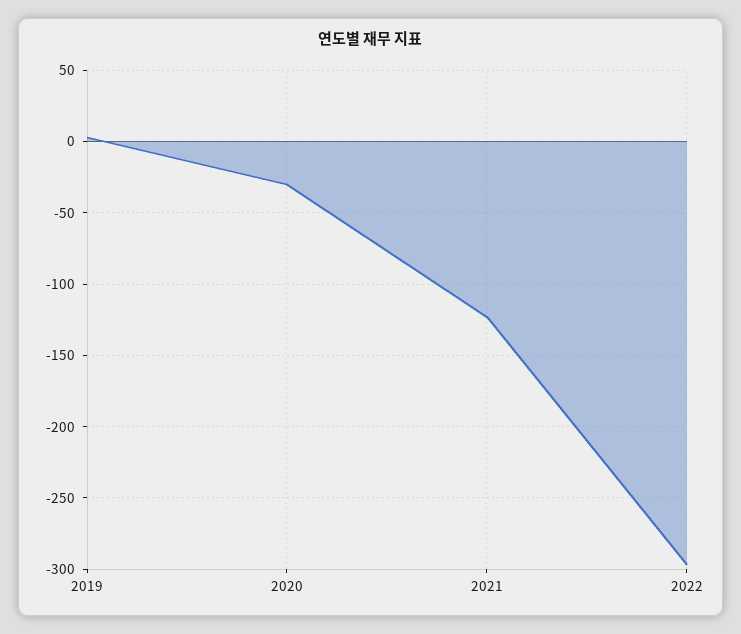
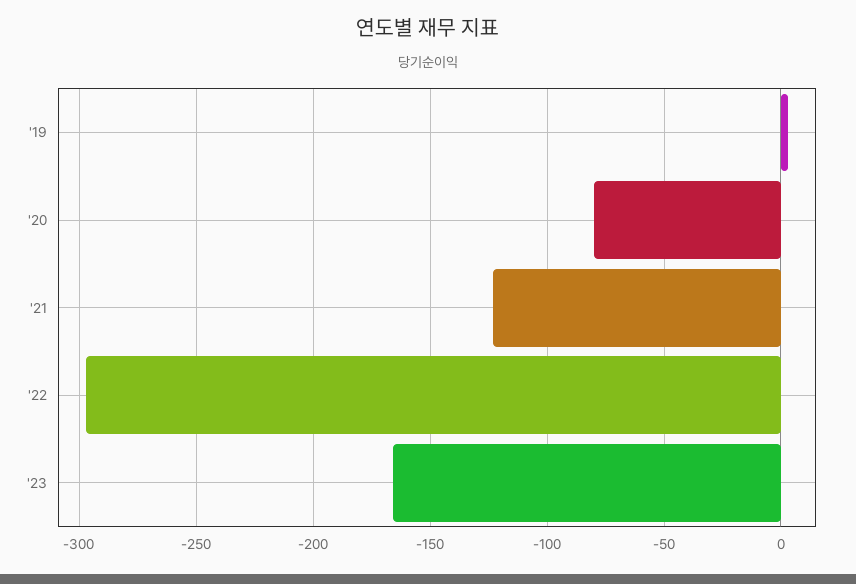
2020: -30 -> -80
'23: none -> -165

